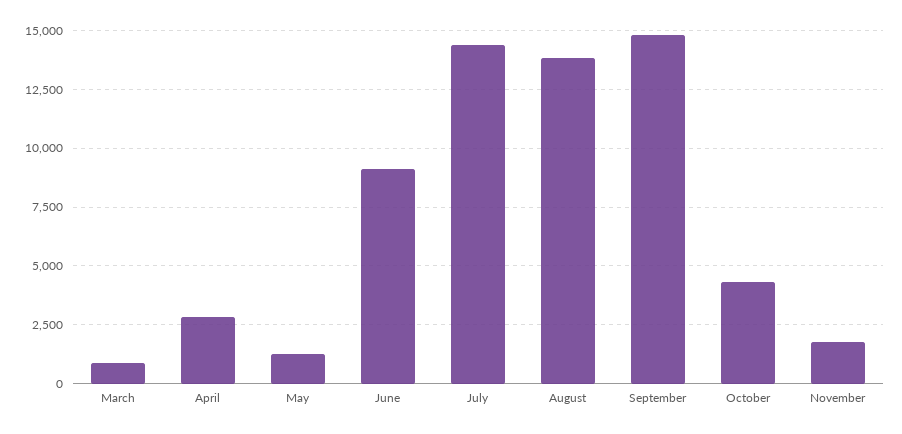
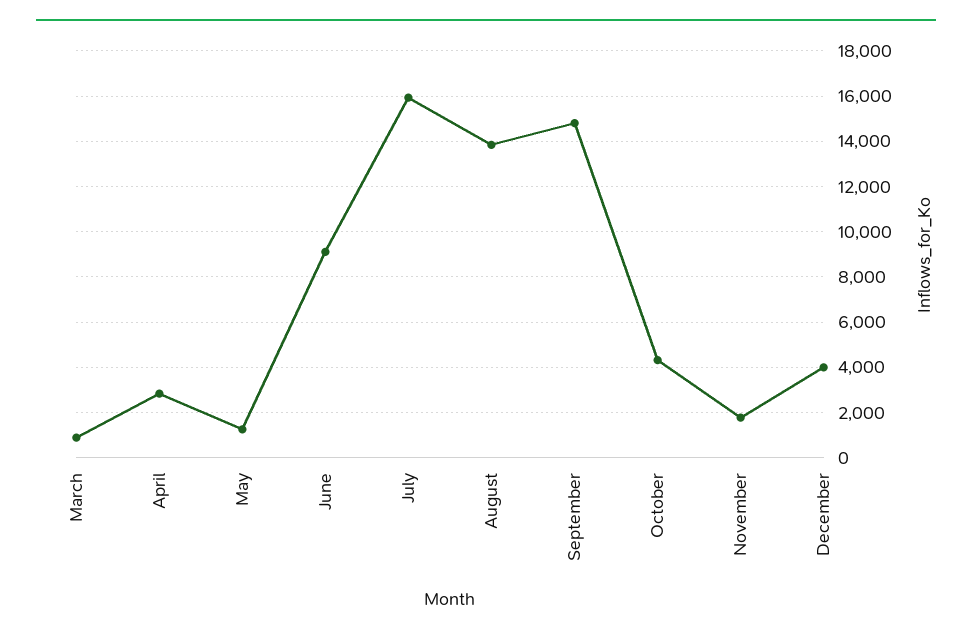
July: 14500 -> 16000
December: none -> 4000

